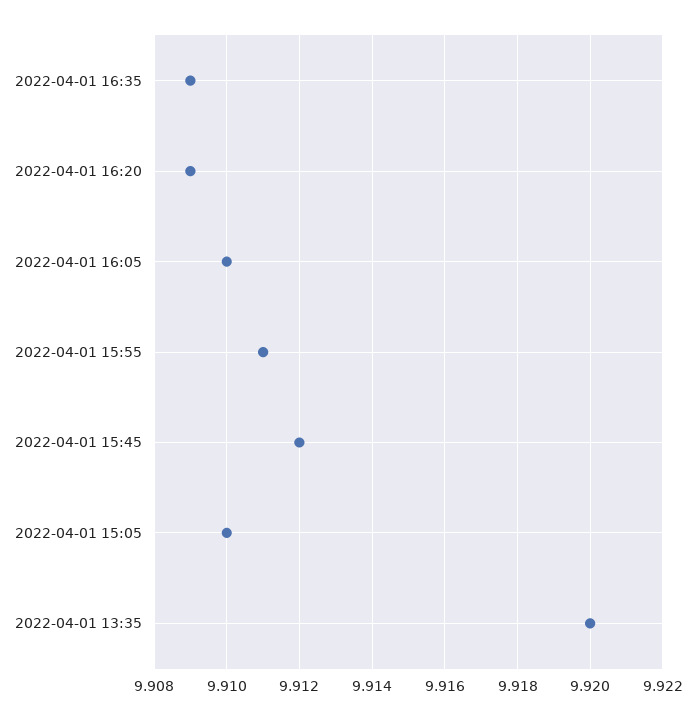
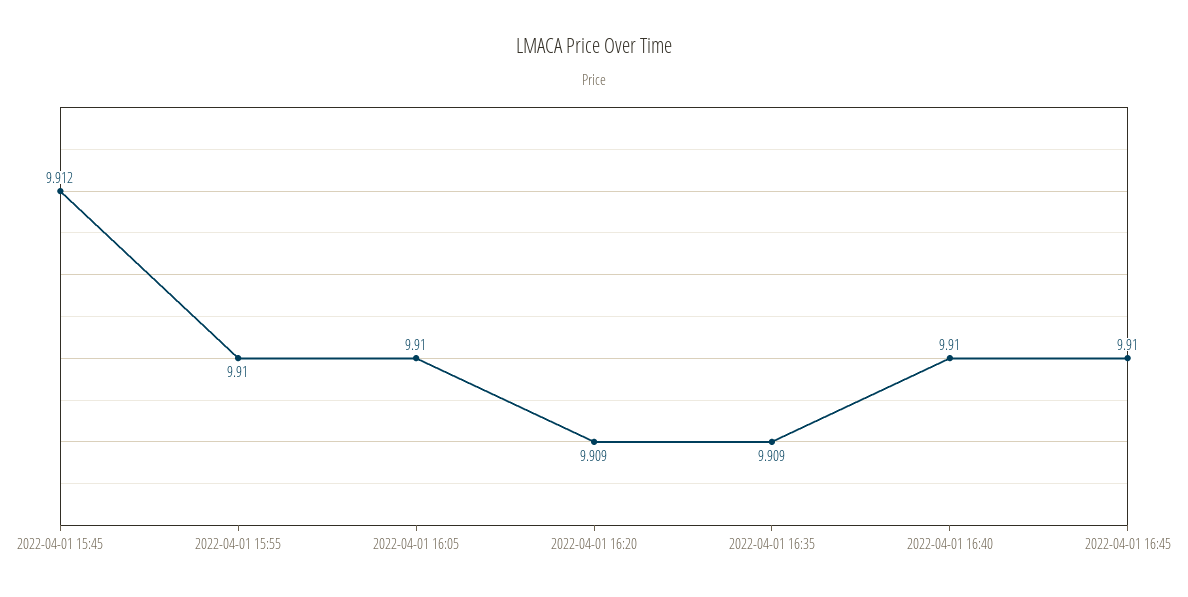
2022-04-01 15:55: 9.911 -> 9.91
2022-04-01 15:05: 9.91 -> none
2022-04-01 13:35: 9.92 -> none
2022-04-01 16:40: none -> 9.91
2022-04-01 16:45: none -> 9.91

